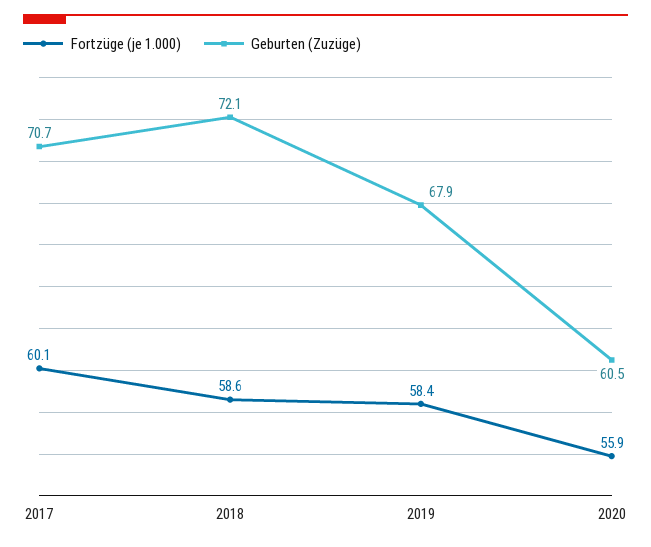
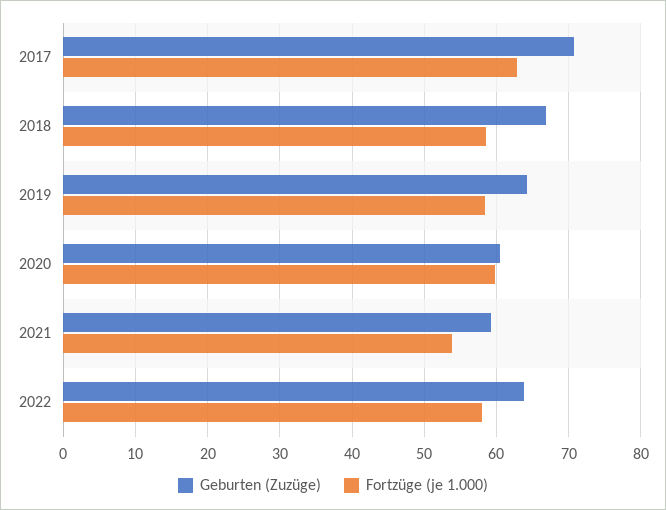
Fortzüge (je 1.000), 2017: 60.1 -> 63
Geburten (Zuzüge), 2018: 72.1 -> 67
Geburten (Zuzüge), 2019: 67.9 -> 64
Fortzüge (je 1.000), 2020: 55.9 -> 60
Geburten (Zuzüge), 2021: none -> 59
Fortzüge (je 1.000), 2021: none -> 54
Geburten (Zuzüge), 2022: none -> 64
Fortzüge (je 1.000), 2022: none -> 58

